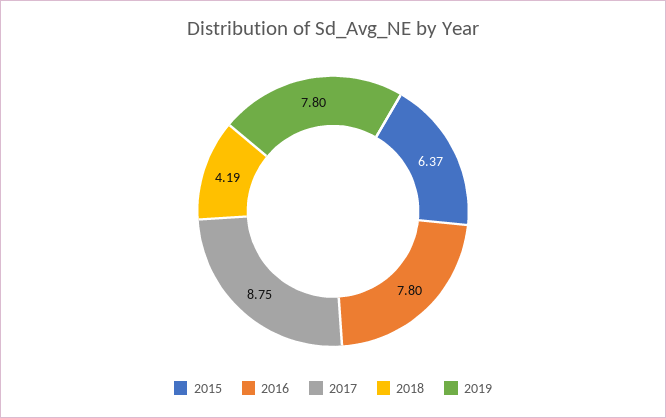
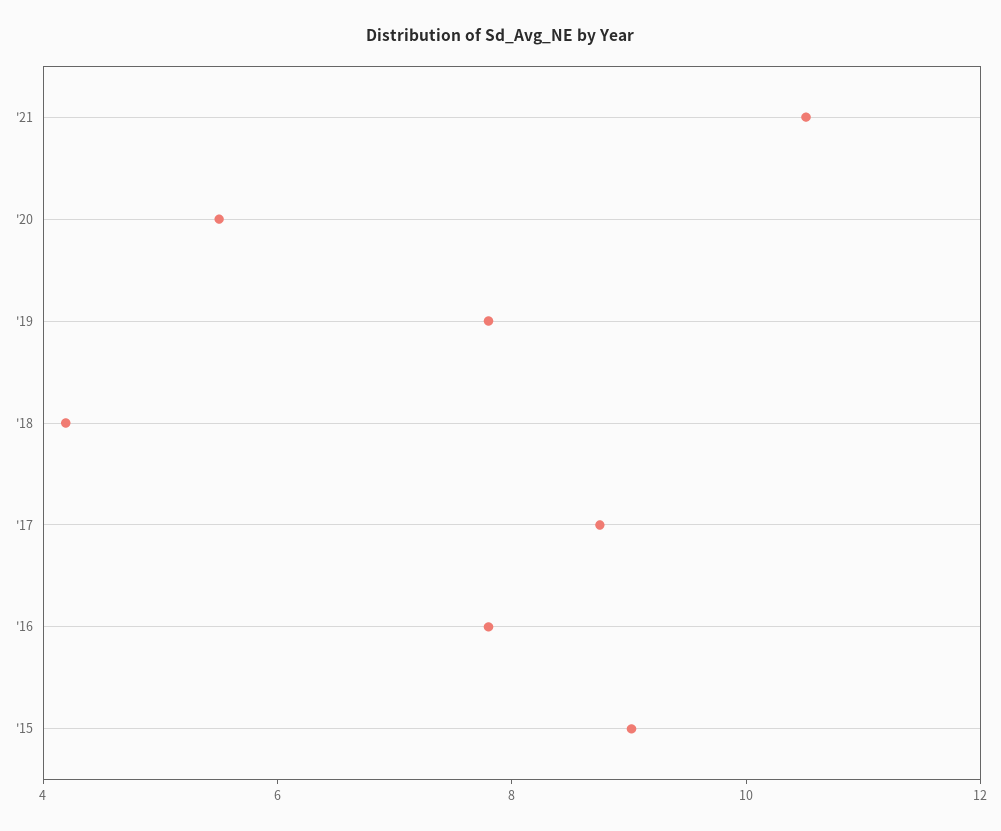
2015: 6.37 -> 9
'21: none -> 10.5
'20: none -> 5.5

